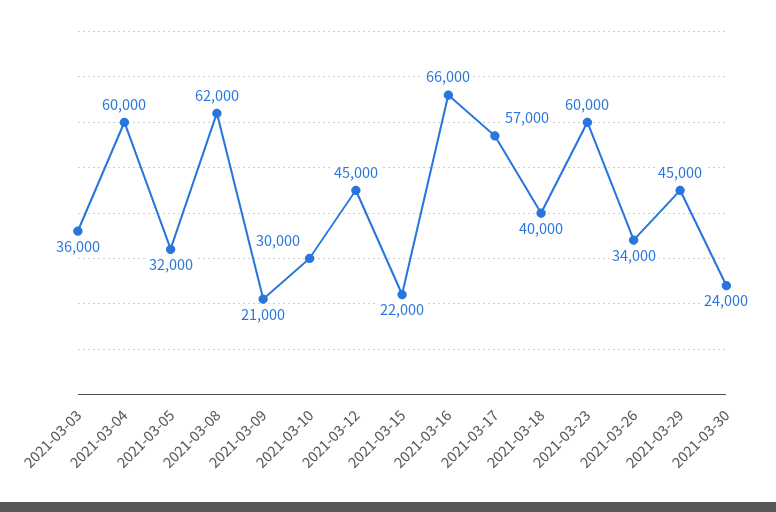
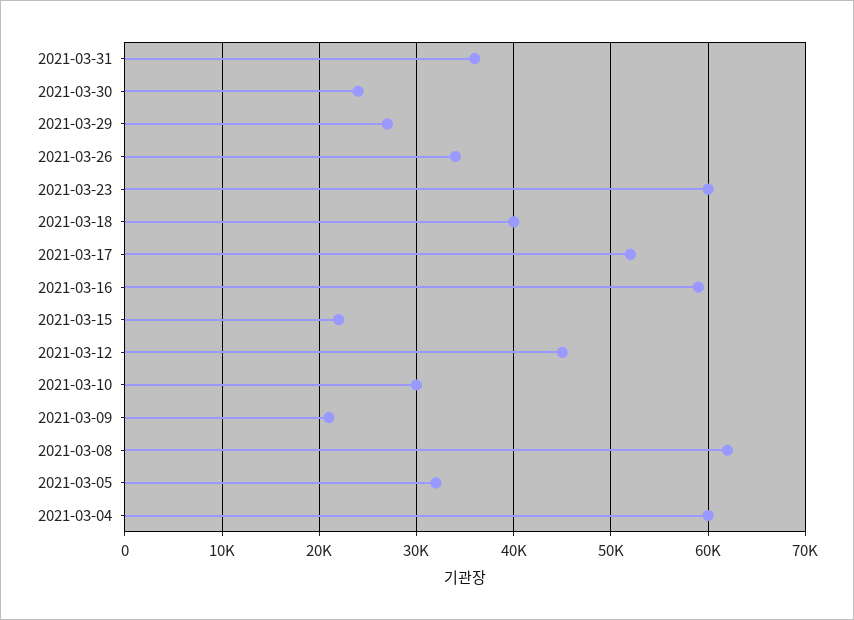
2021-03-03: 36000 -> none
2021-03-16: 66000 -> 59000
2021-03-17: 57000 -> 52000
2021-03-29: 45000 -> 27000
2021-03-31: none -> 36000

